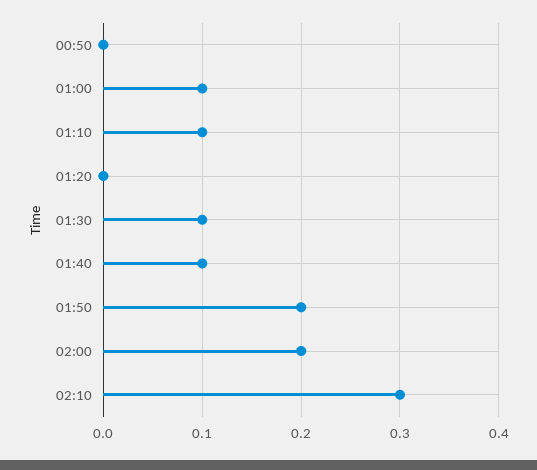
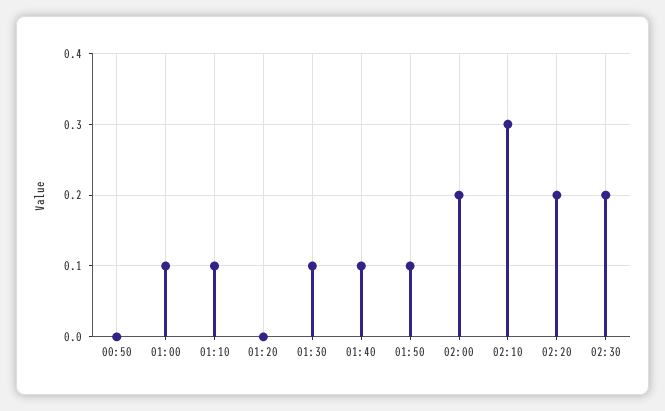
01:50: 0.2 -> 0.1
02:20: none -> 0.2
02:30: none -> 0.2

